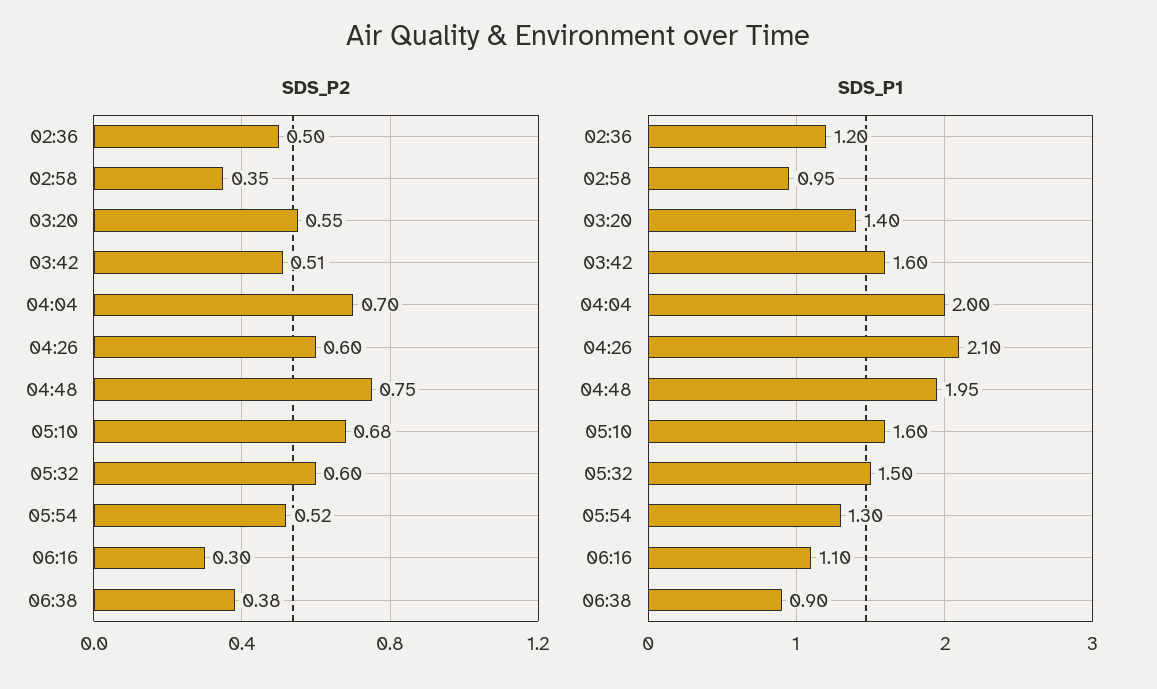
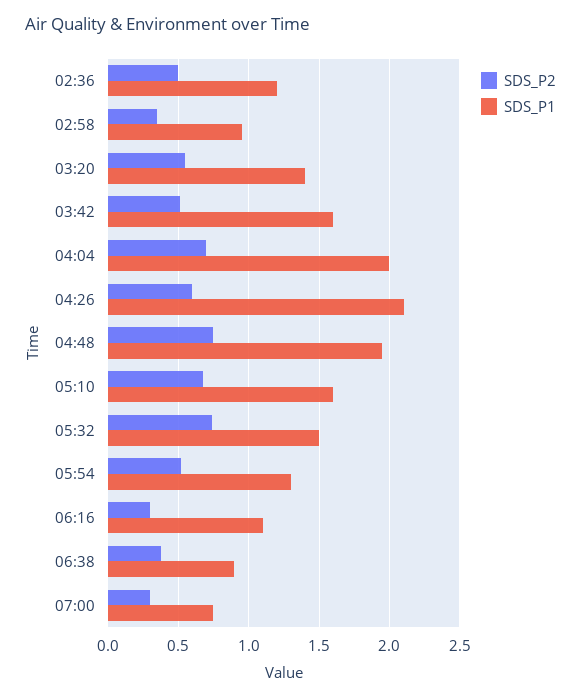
SDS_P2, 05:32: 0.6 -> 0.75
SDS_P2, 07:00: none -> 0.3
SDS_P1, 07:00: none -> 0.75

